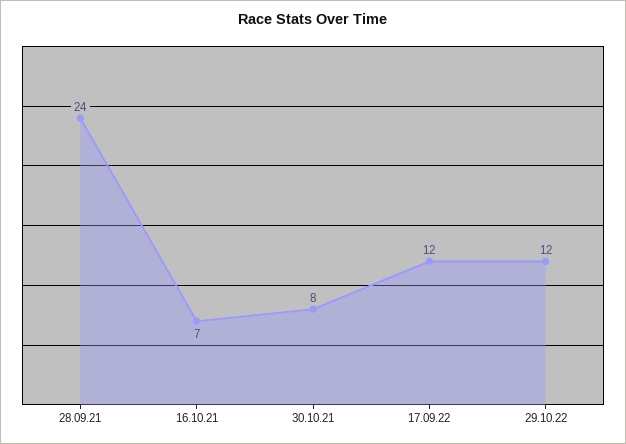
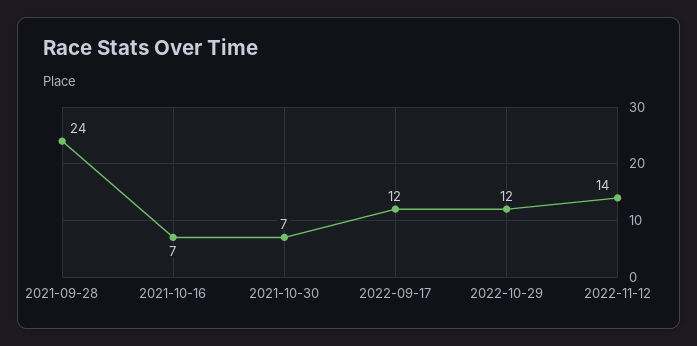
30.10.21: 8 -> 7
2022-11-12: none -> 14

